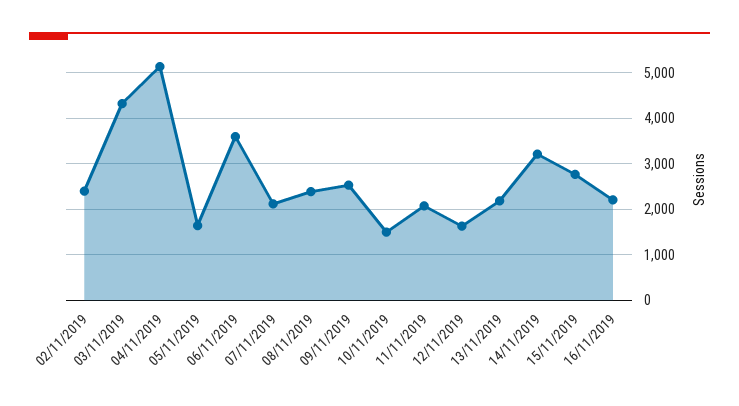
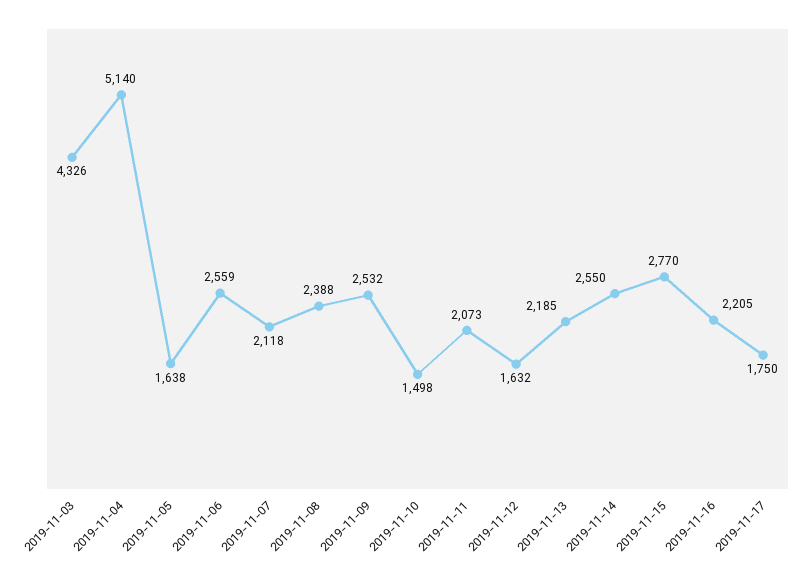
02/11/2019: 2400 -> none
06/11/2019: 3600 -> 2559
14/11/2019: 3200 -> 2550
2019-11-17: none -> 1750

